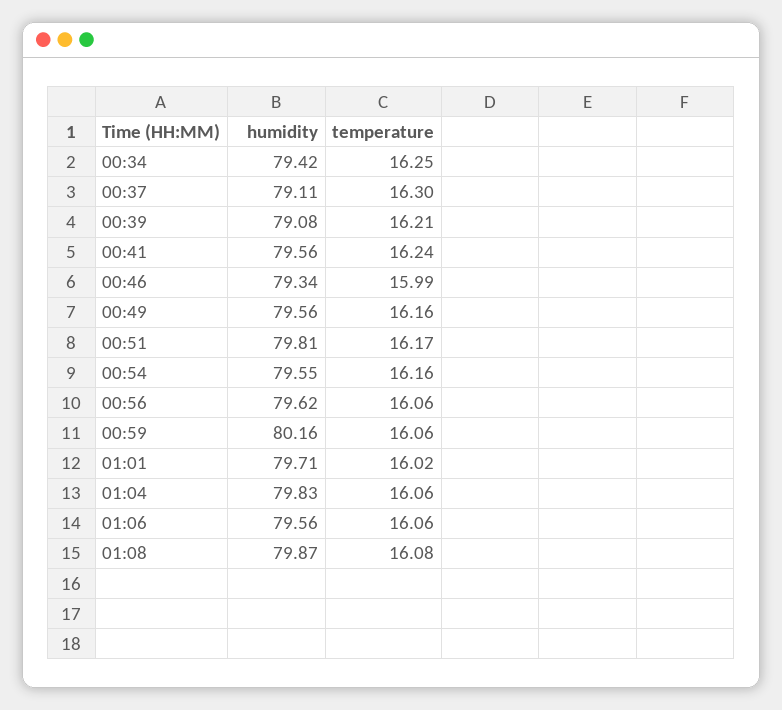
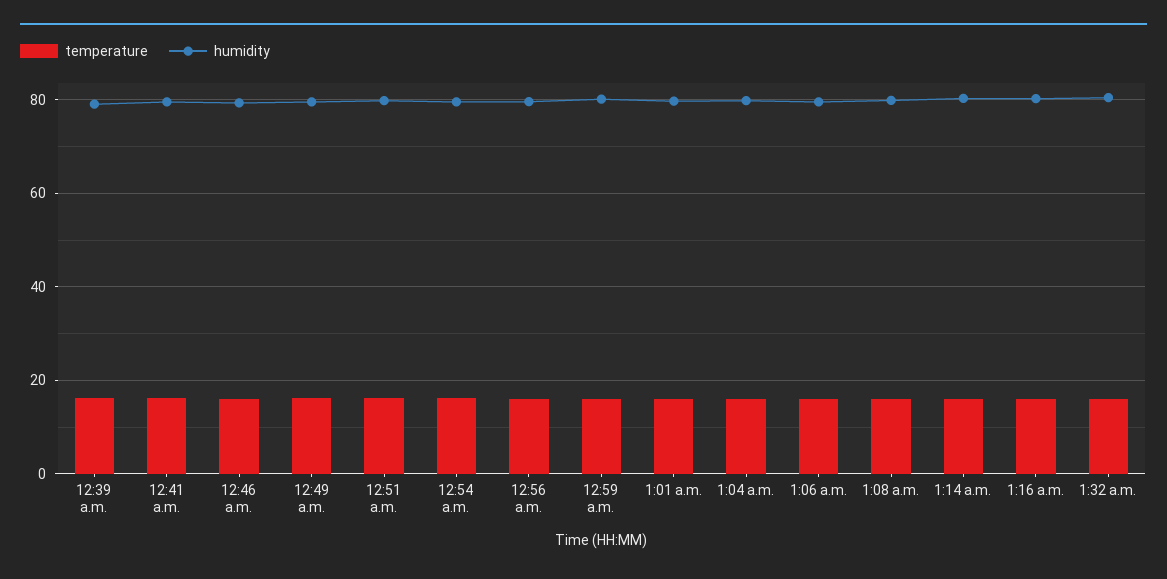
humidity, 00:34: 79.42 -> none
temperature, 00:34: 16.25 -> none
humidity, 00:37: 79.11 -> none
temperature, 00:37: 16.3 -> none
temperature, 1:14 a.m.: none -> 16
humidity, 1:14 a.m.: none -> 80
temperature, 1:16 a.m.: none -> 16
humidity, 1:16 a.m.: none -> 80
temperature, 1:32 a.m.: none -> 16
humidity, 1:32 a.m.: none -> 80

